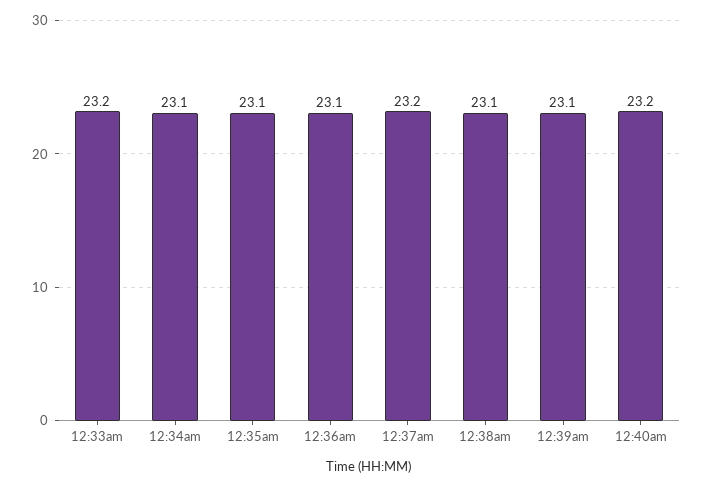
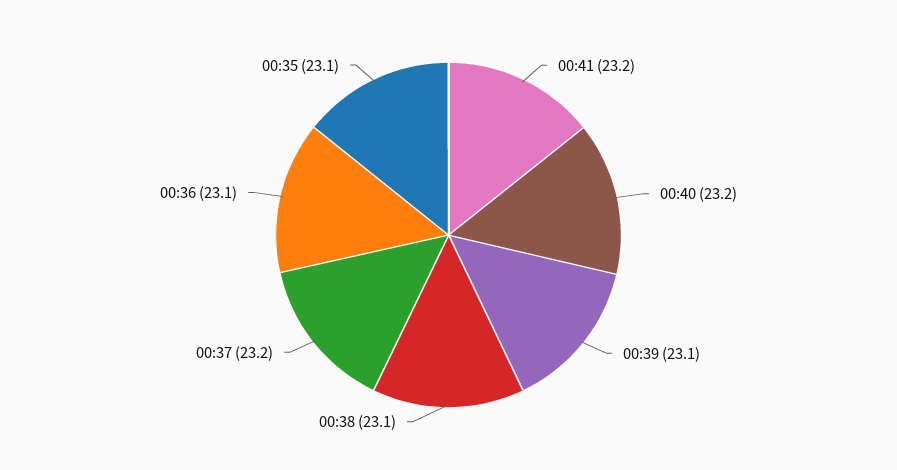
12:33am: 23.2 -> none
12:34am: 23.1 -> none
00:41: none -> 23.2

